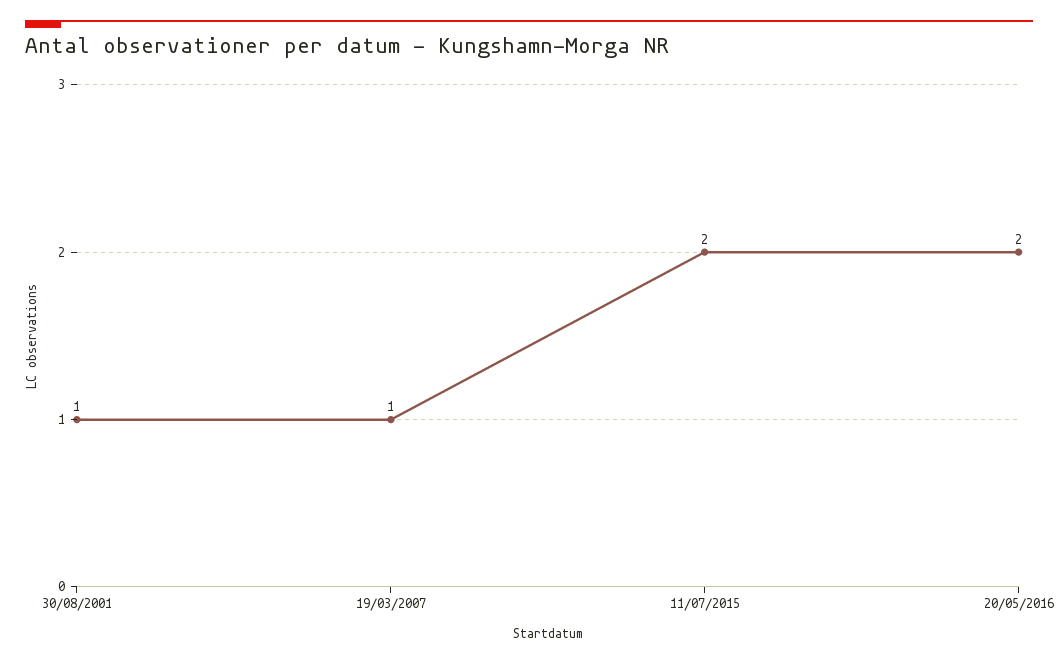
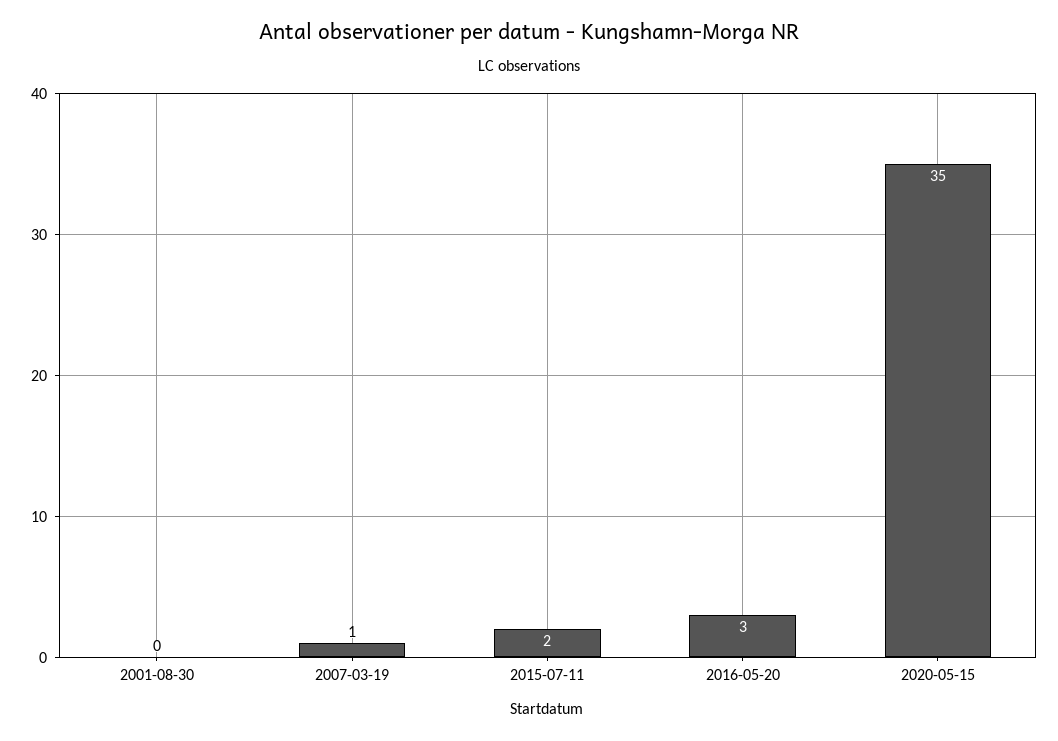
30/08/2001: 1 -> 0
20/05/2016: 2 -> 3
2020-05-15: none -> 35

